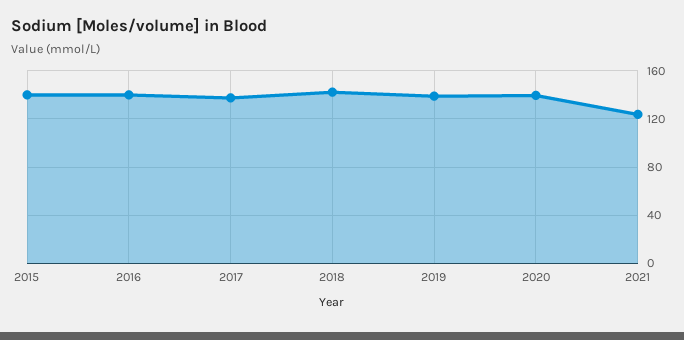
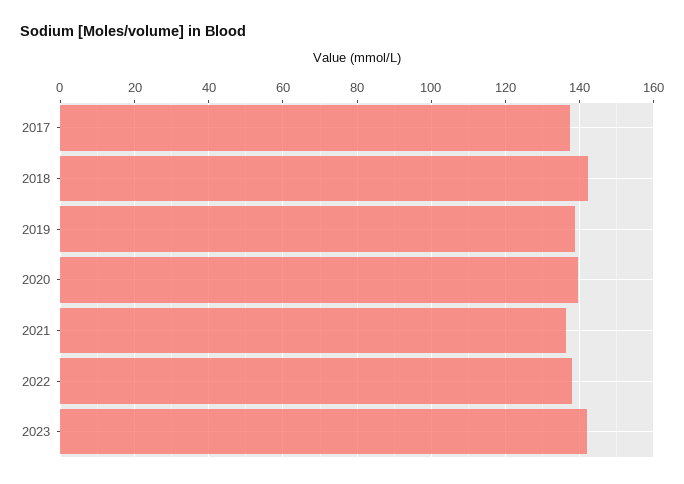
2015: 140 -> none
2016: 140 -> none
2021: 125 -> 136
2022: none -> 138
2023: none -> 142

